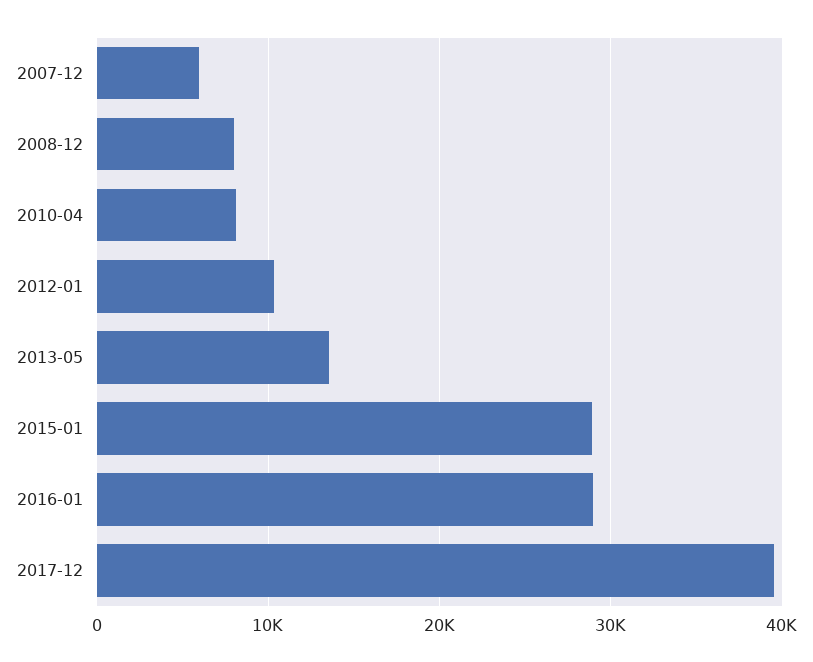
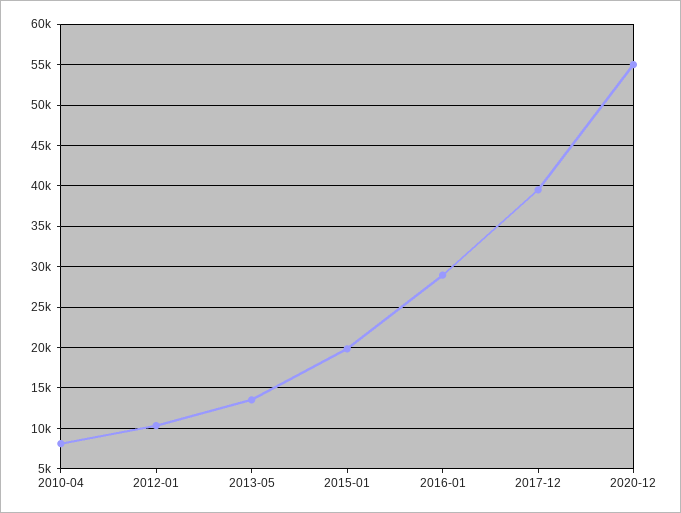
2007-12: 6000 -> none
2008-12: 8000 -> none
2015-01: 29000 -> 20000
2020-12: none -> 55000

